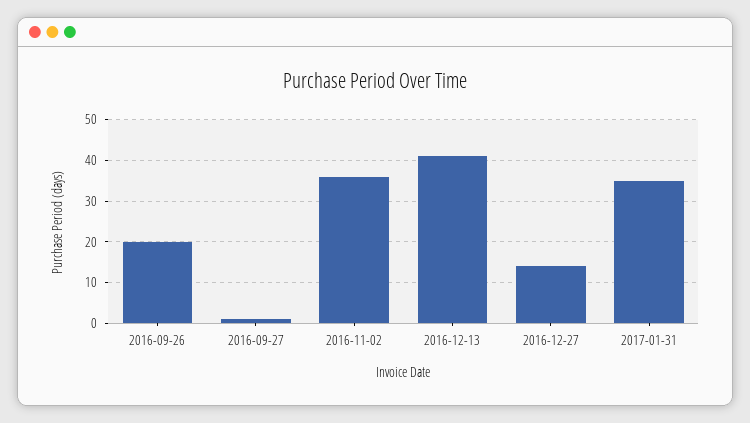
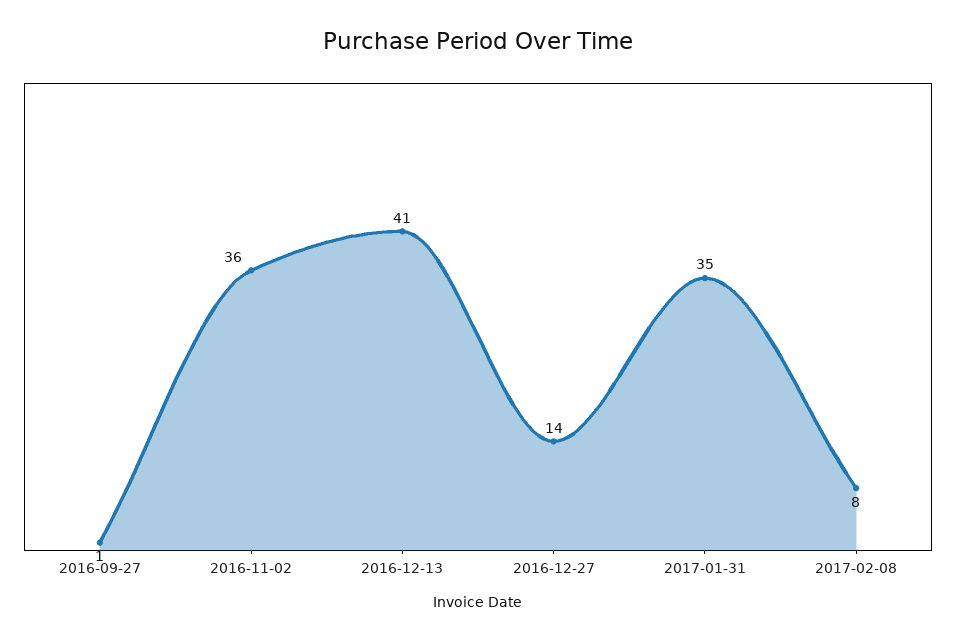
2016-09-26: 20 -> none
2017-02-08: none -> 8

